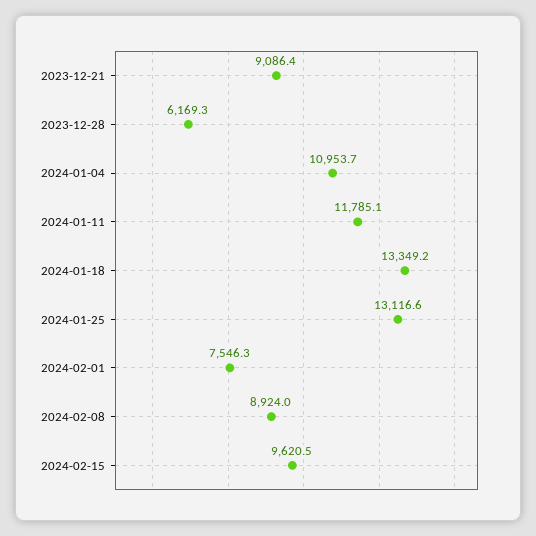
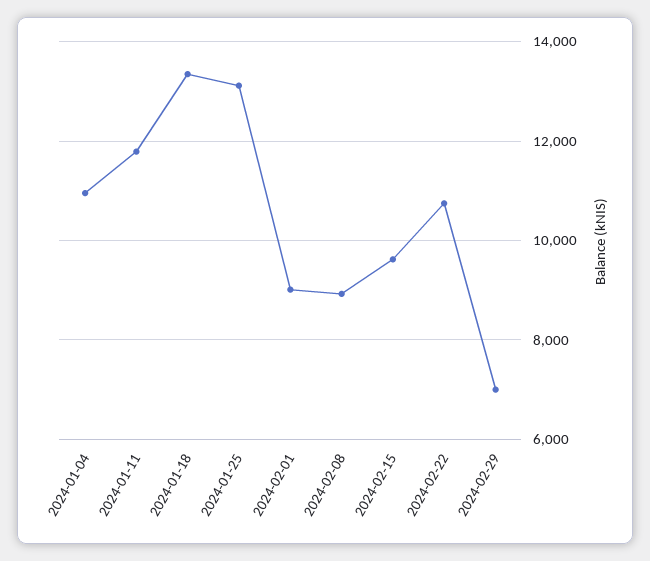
2023-12-21: 9086.4 -> none
2023-12-28: 6169.3 -> none
2024-02-01: 7546.3 -> 9000
2024-02-22: none -> 10800
2024-02-29: none -> 7000

